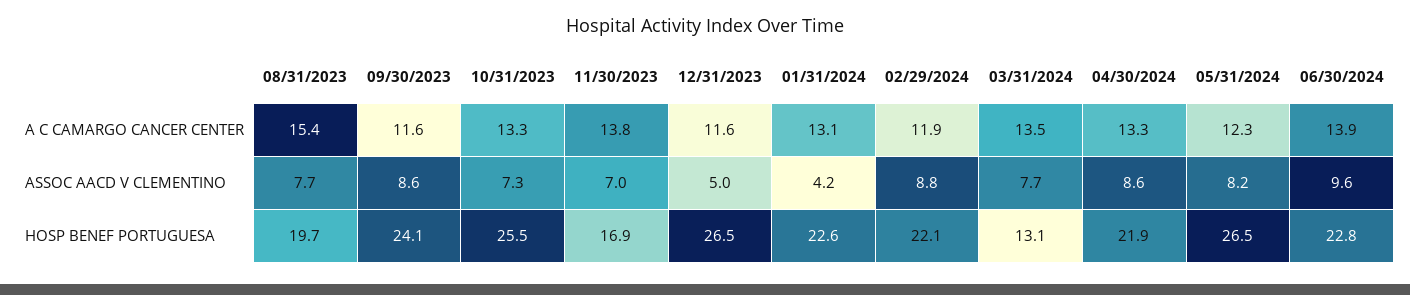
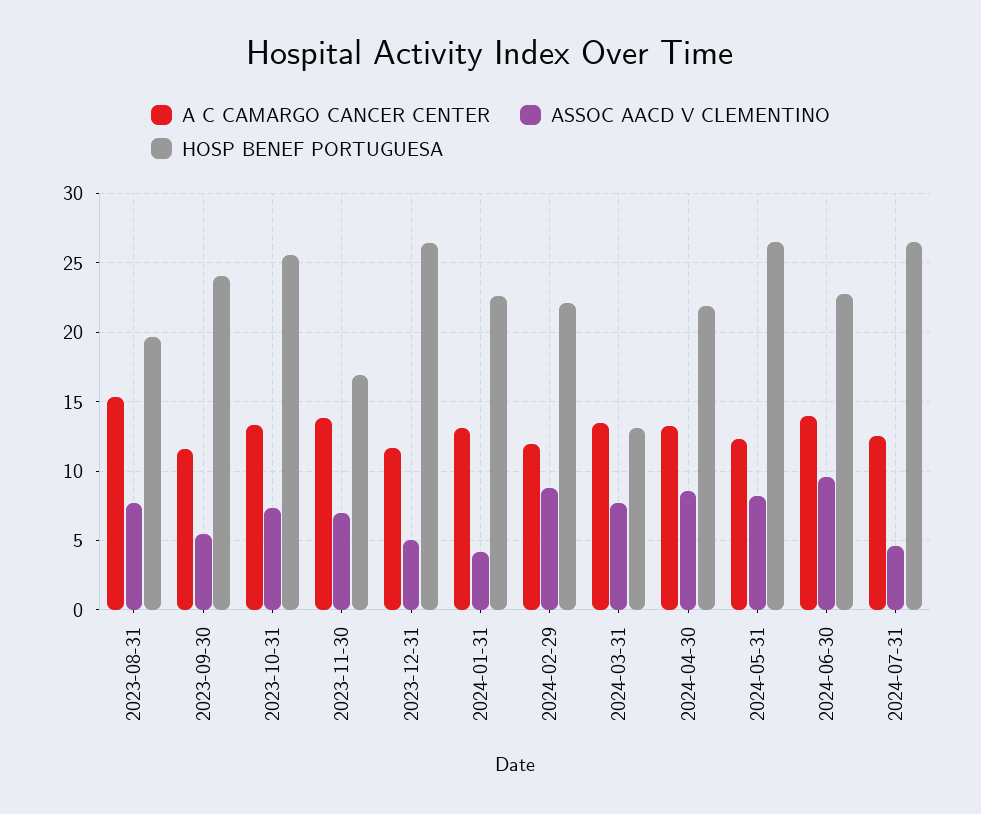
ASSOC AACD V CLEMENTINO, 09/30/2023: 8.6 -> 5.5
A C CAMARGO CANCER CENTER, 2024-07-31: none -> 12.5
ASSOC AACD V CLEMENTINO, 2024-07-31: none -> 4.5
HOSP BENEF PORTUGUESA, 2024-07-31: none -> 26.5

